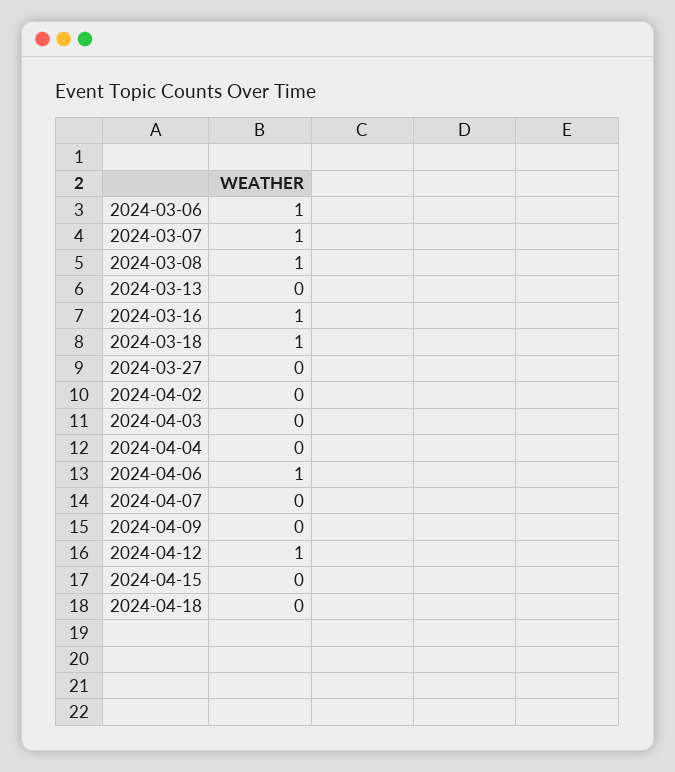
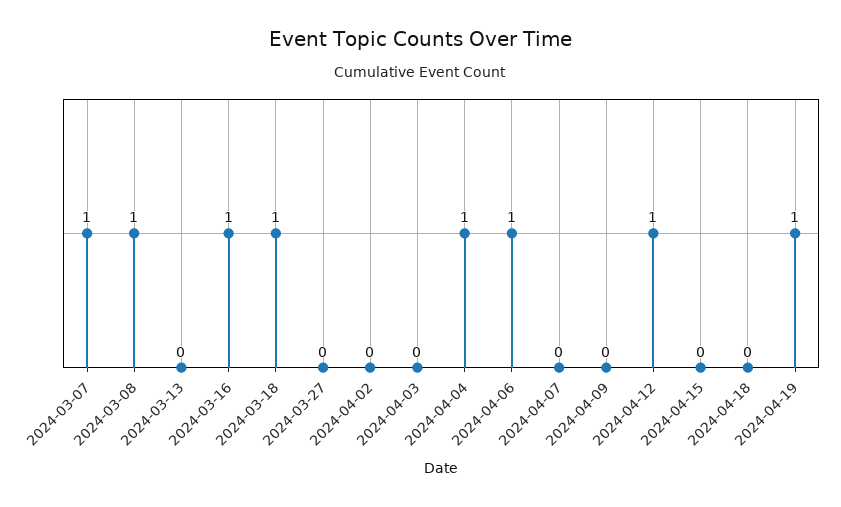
2024-03-06: 1 -> none
2024-04-04: 0 -> 1
2024-04-19: none -> 1

